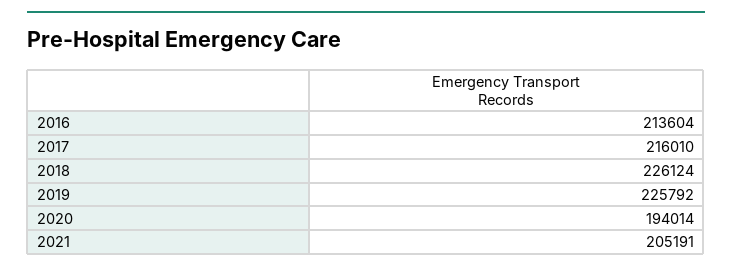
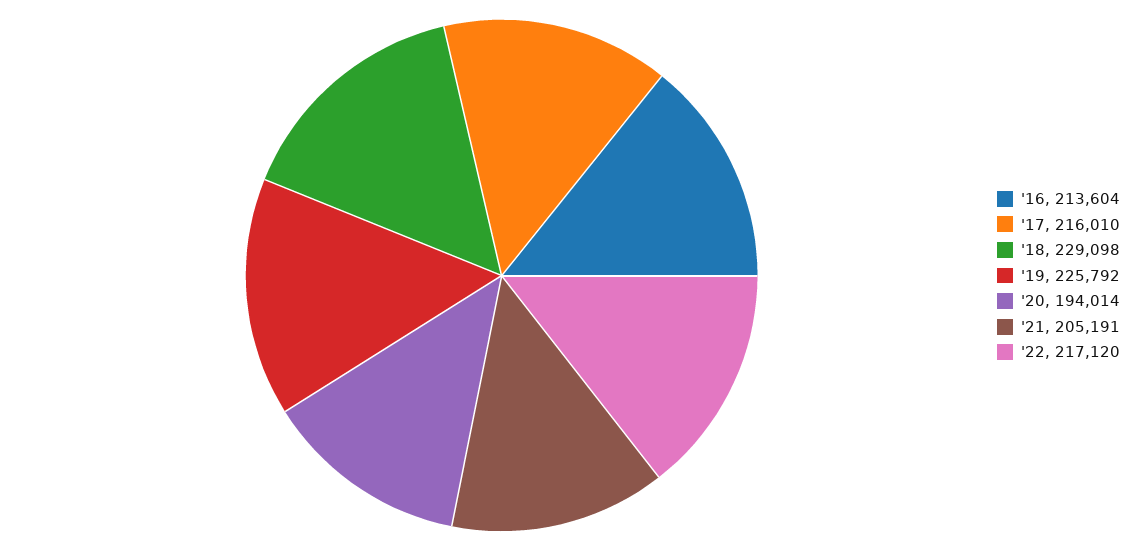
2018: 226124 -> 229098
'22: none -> 217120

